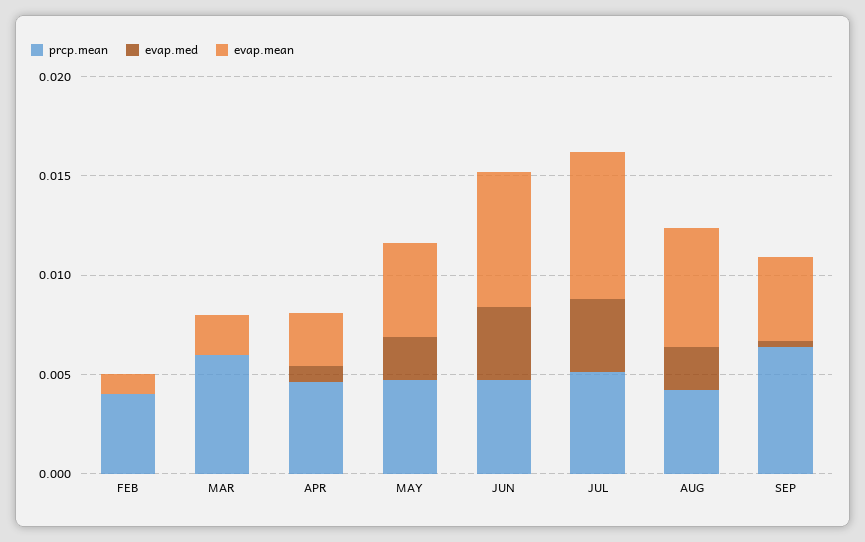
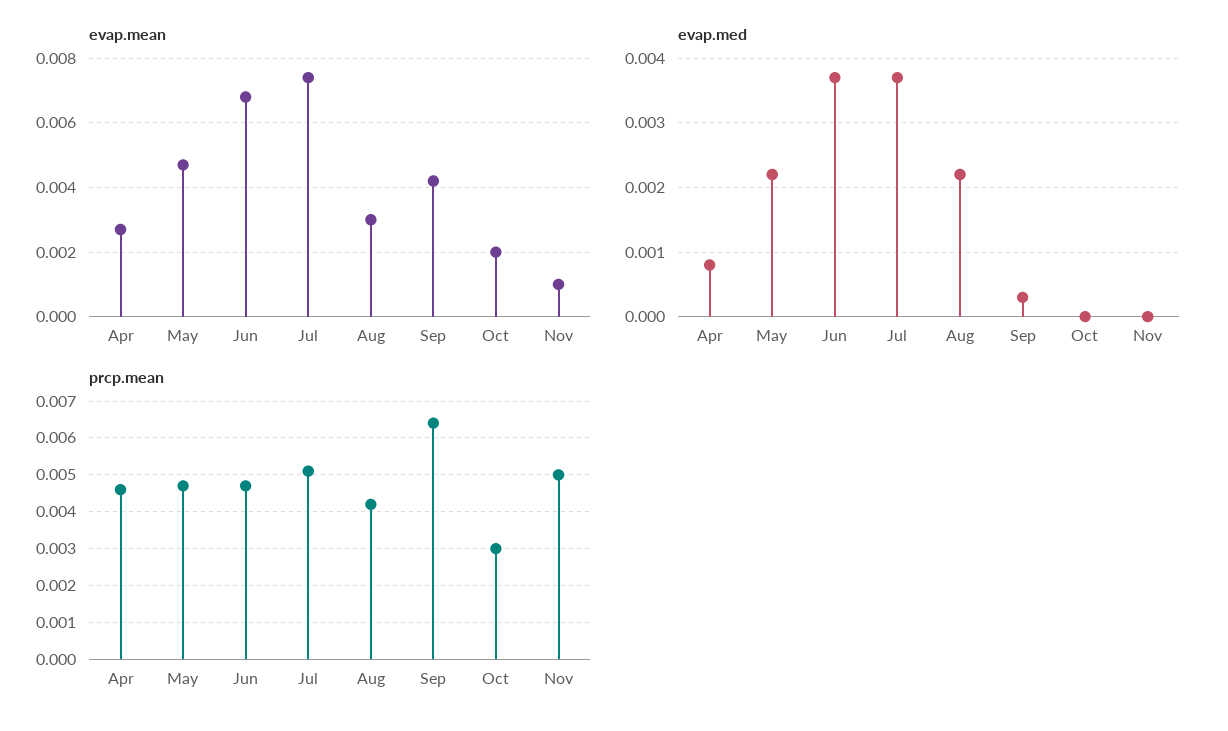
prcp.mean, FEB: 0.004 -> none
evap.med, FEB: 0 -> none
evap.mean, FEB: 0.001 -> none
prcp.mean, MAR: 0.006 -> none
evap.med, MAR: 0 -> none
evap.mean, MAR: 0.002 -> none
evap.mean, AUG: 0.006 -> 0.003
evap.mean, Oct: none -> 0.002
evap.mean, Nov: none -> 0.001
evap.med, Oct: none -> 0
evap.med, Nov: none -> 0
prcp.mean, Oct: none -> 0.003
prcp.mean, Nov: none -> 0.005

